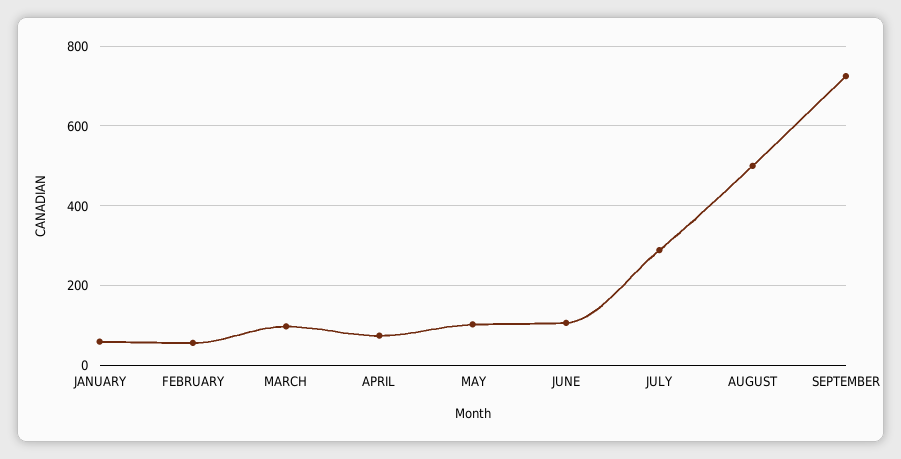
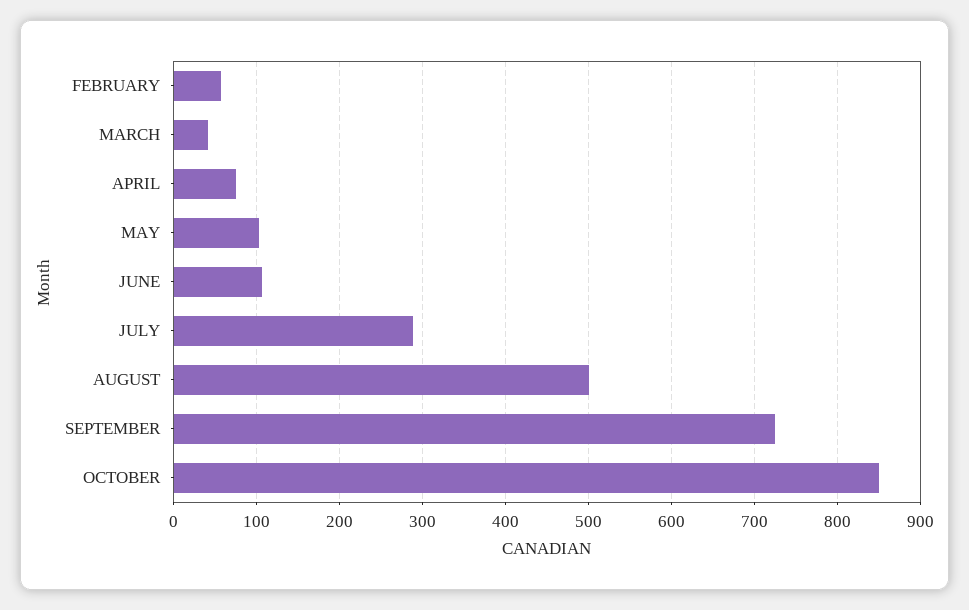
JANUARY: 60 -> none
MARCH: 100 -> 40
OCTOBER: none -> 850

